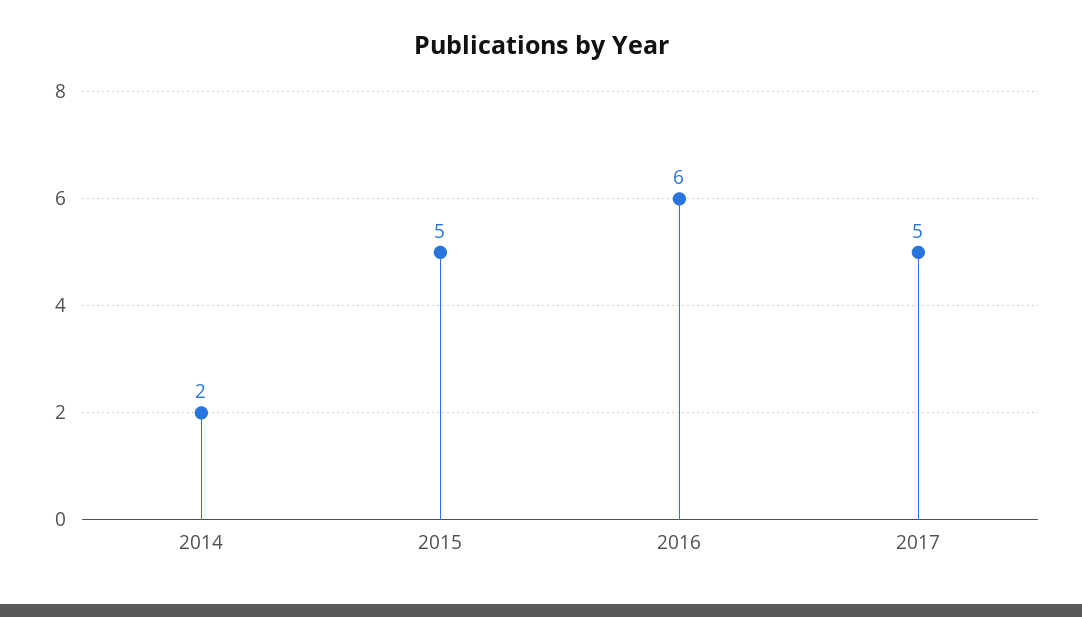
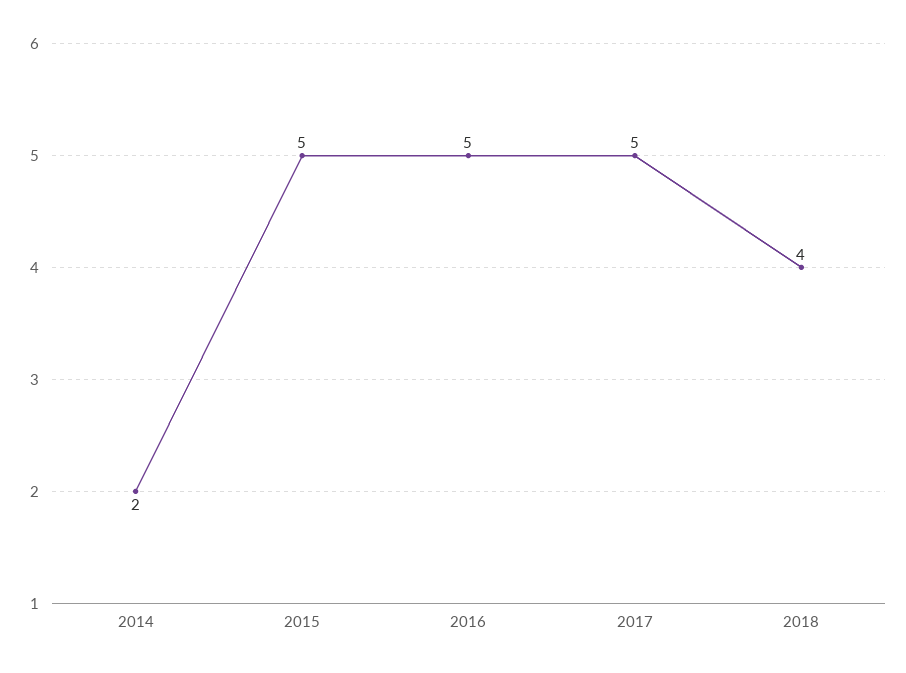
2016: 6 -> 5
2018: none -> 4

